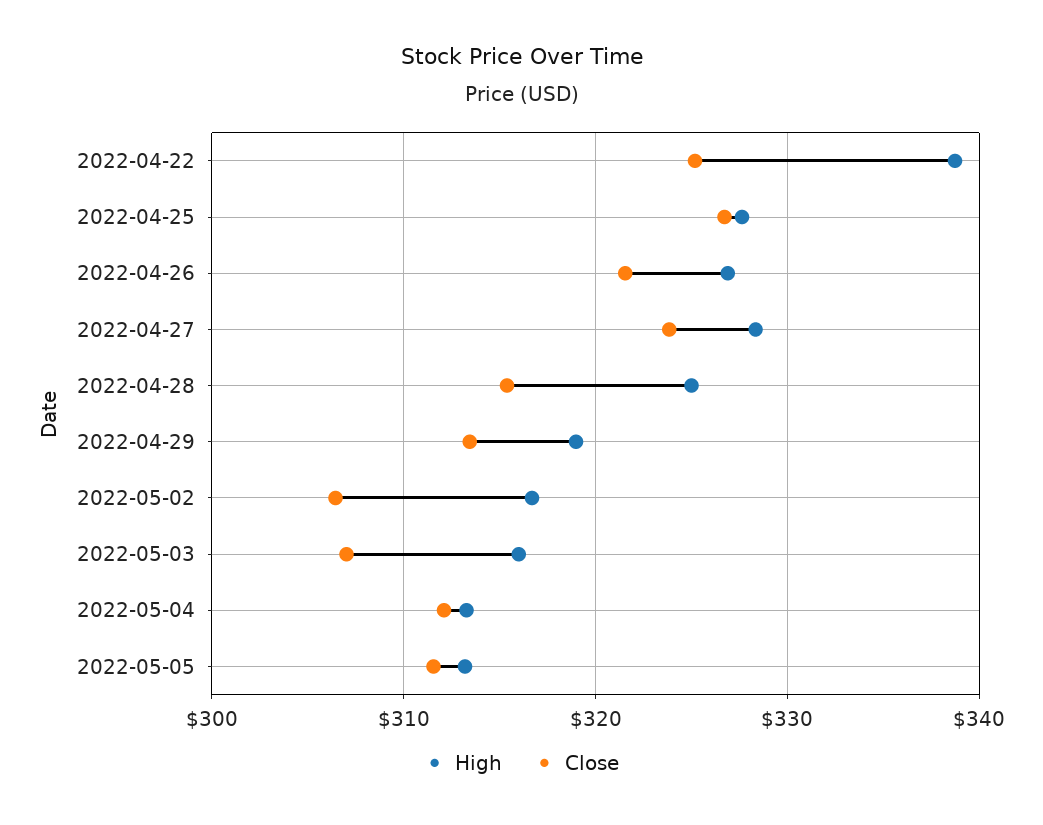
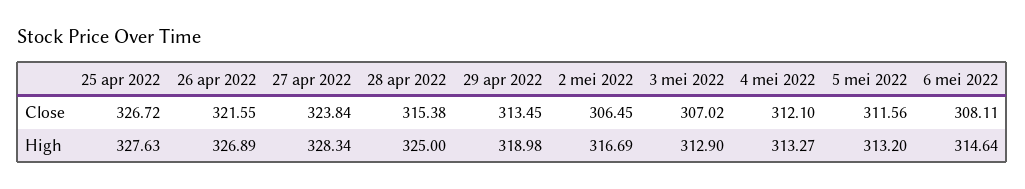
High, 2022-04-22: 339 -> none
Close, 2022-04-22: 325 -> none
High, 2022-05-03: 316 -> 312.9
Close, 6 mei 2022: none -> 308.11
High, 6 mei 2022: none -> 314.64

